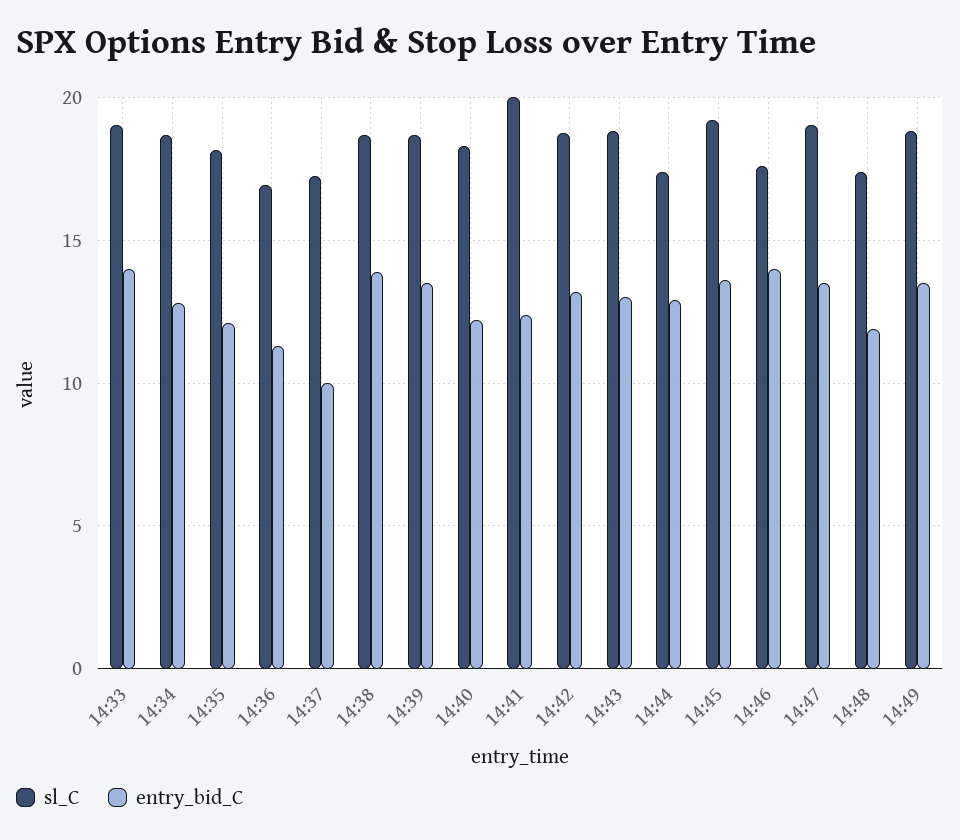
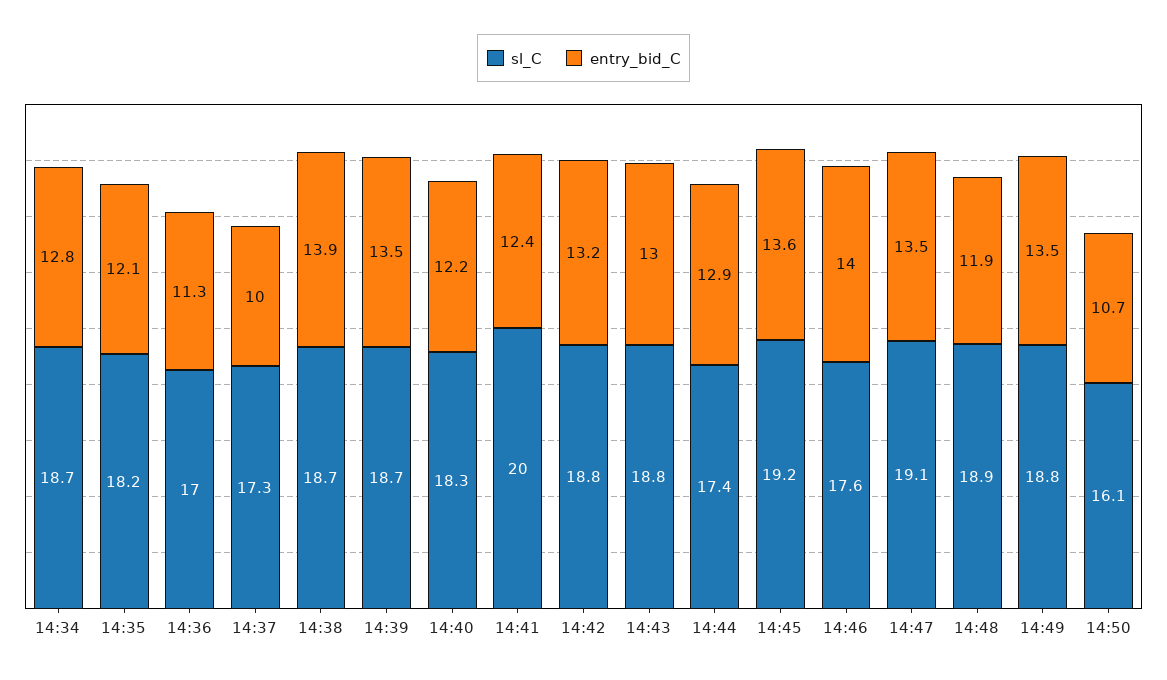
sl_C, 14:33: 19 -> none
entry_bid_C, 14:33: 14 -> none
sl_C, 14:48: 17.5 -> 18.9
sl_C, 14:50: none -> 16.1
entry_bid_C, 14:50: none -> 10.7

